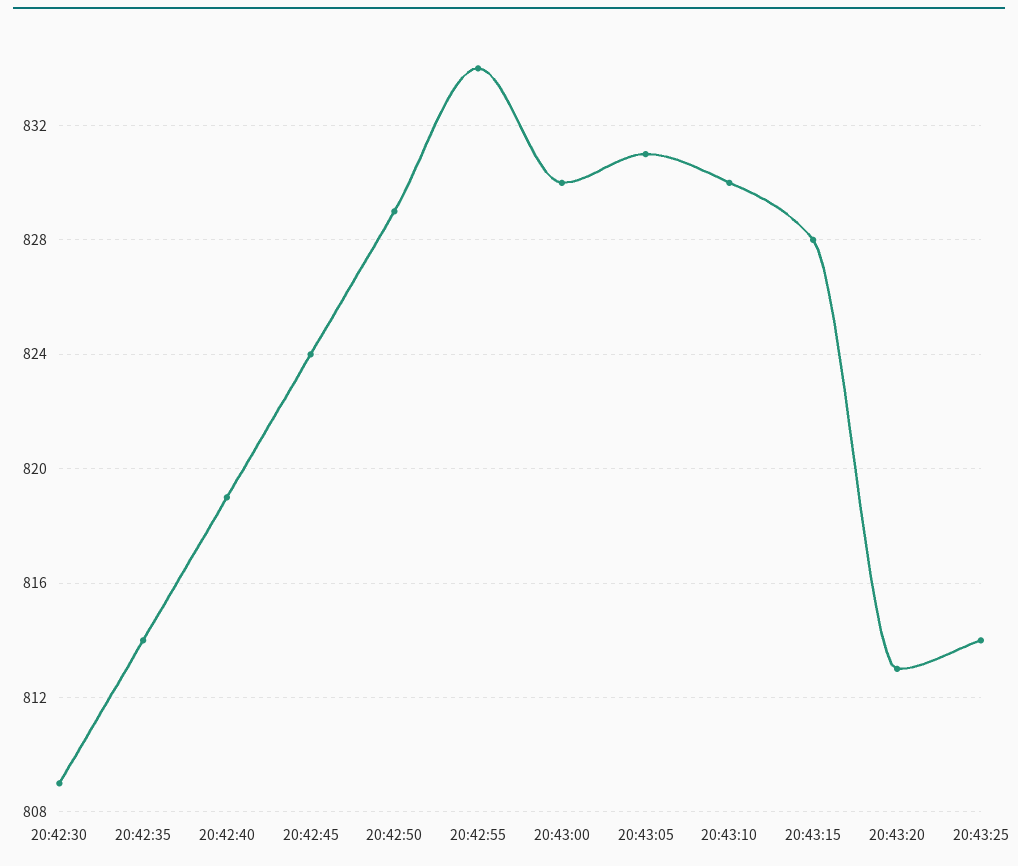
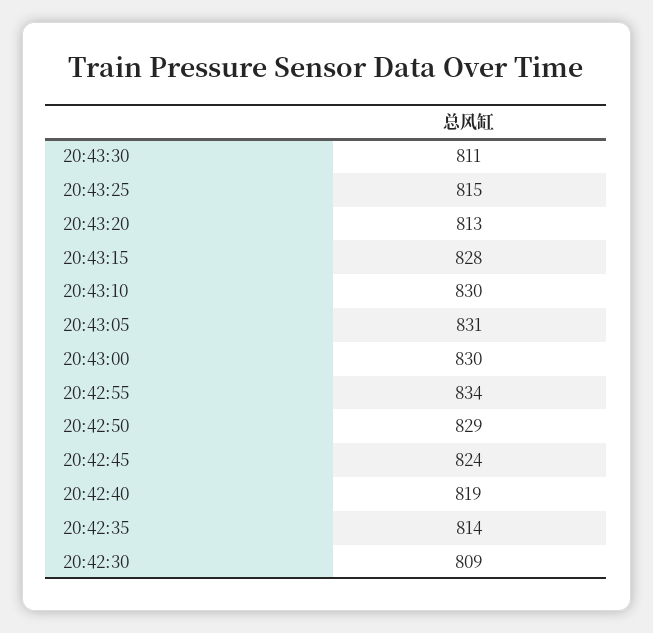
20:43:25: 814 -> 815
20:43:30: none -> 811

